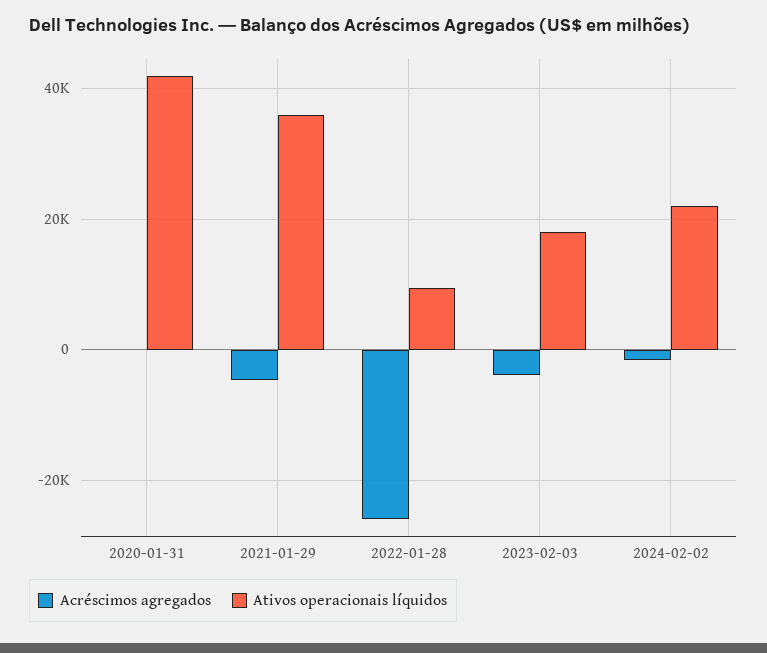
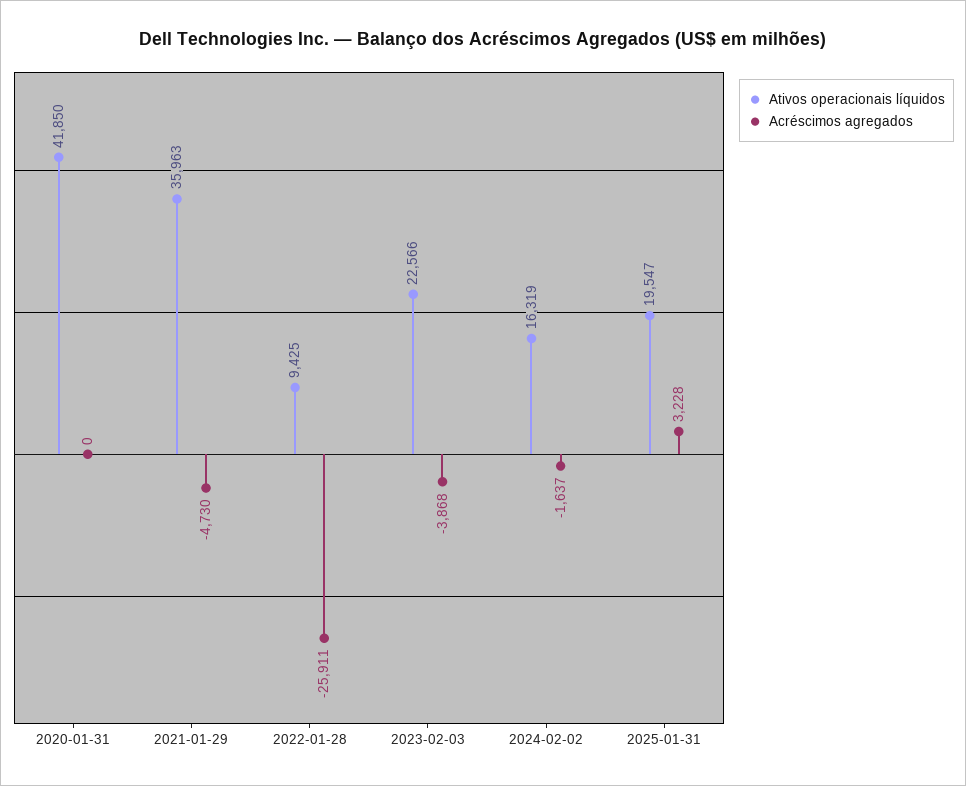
Ativos operacionais líquidos, 2023-02-03: 18000 -> 22566
Ativos operacionais líquidos, 2024-02-02: 22000 -> 16319
Ativos operacionais líquidos, 2025-01-31: none -> 19547
Acréscimos agregados, 2025-01-31: none -> 3228

